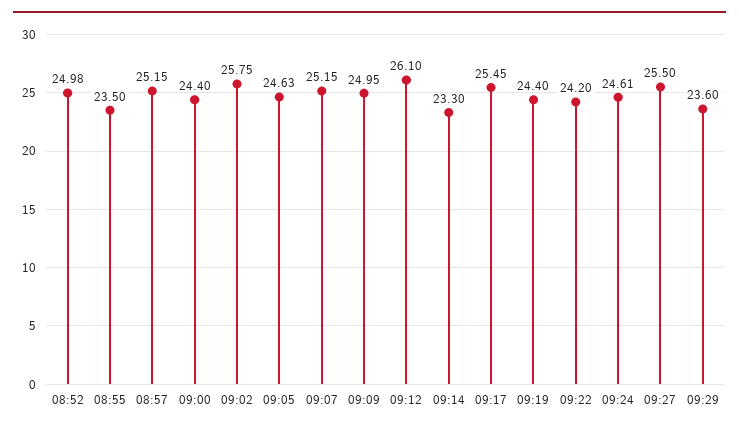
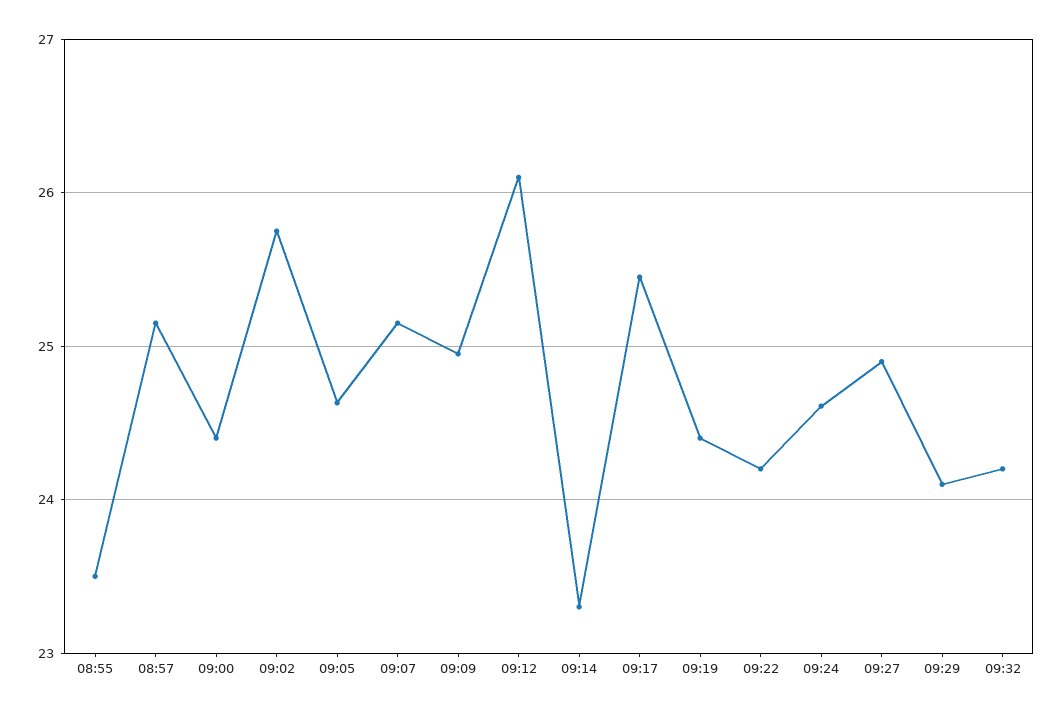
08:52: 24.98 -> none
09:27: 25.5 -> 24.9
09:29: 23.6 -> 24.1
09:32: none -> 24.2

